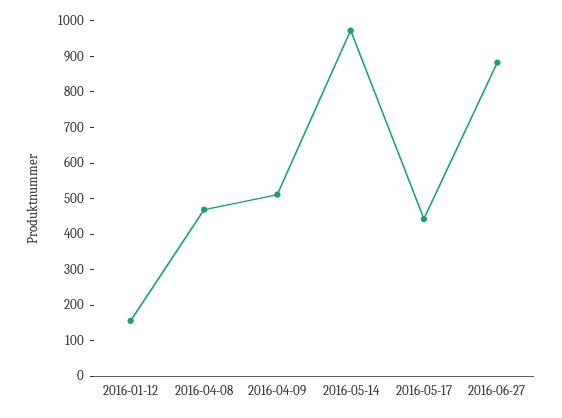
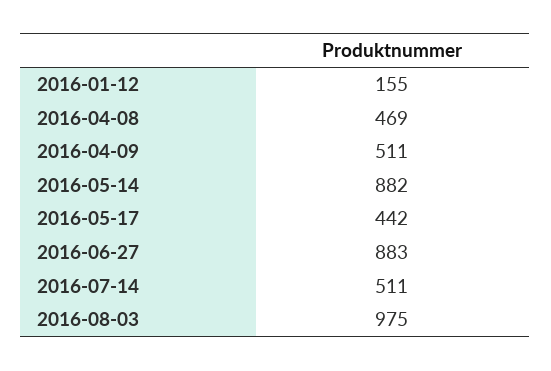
2016-05-14: 975 -> 882
2016-07-14: none -> 511
2016-08-03: none -> 975

